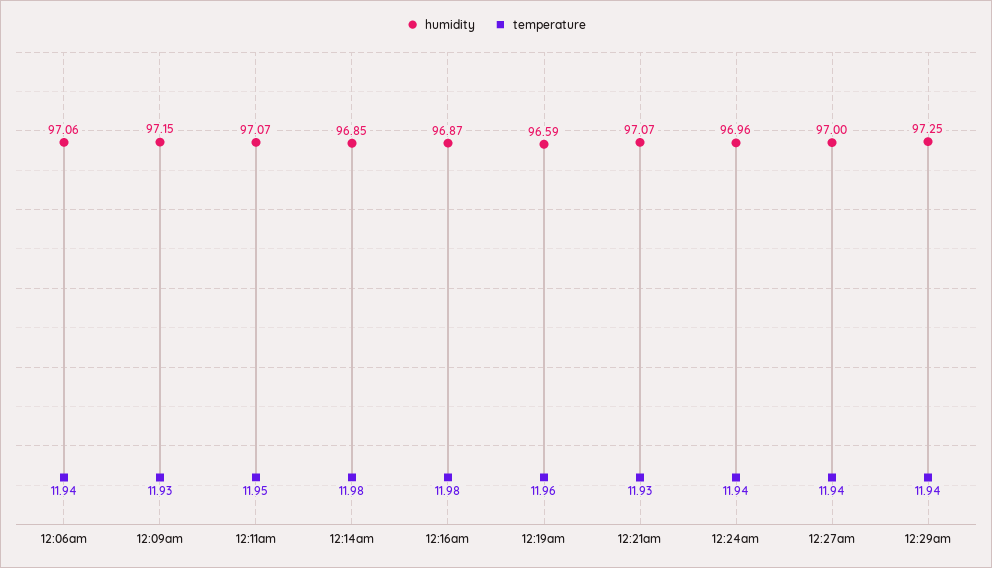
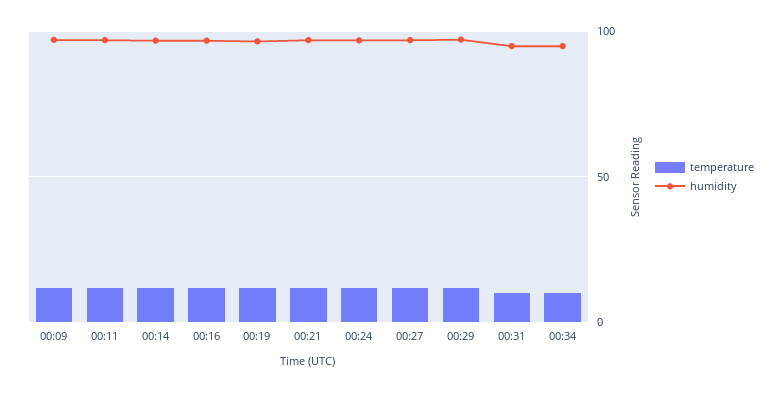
humidity, 12:06am: 97.06 -> none
temperature, 12:06am: 11.94 -> none
temperature, 00:31: none -> 10
humidity, 00:31: none -> 95
temperature, 00:34: none -> 10
humidity, 00:34: none -> 95

